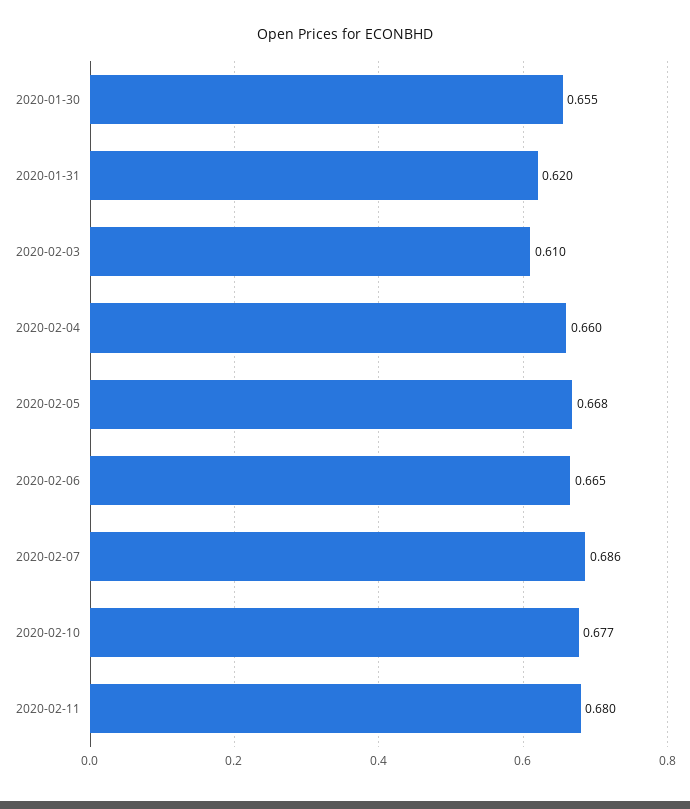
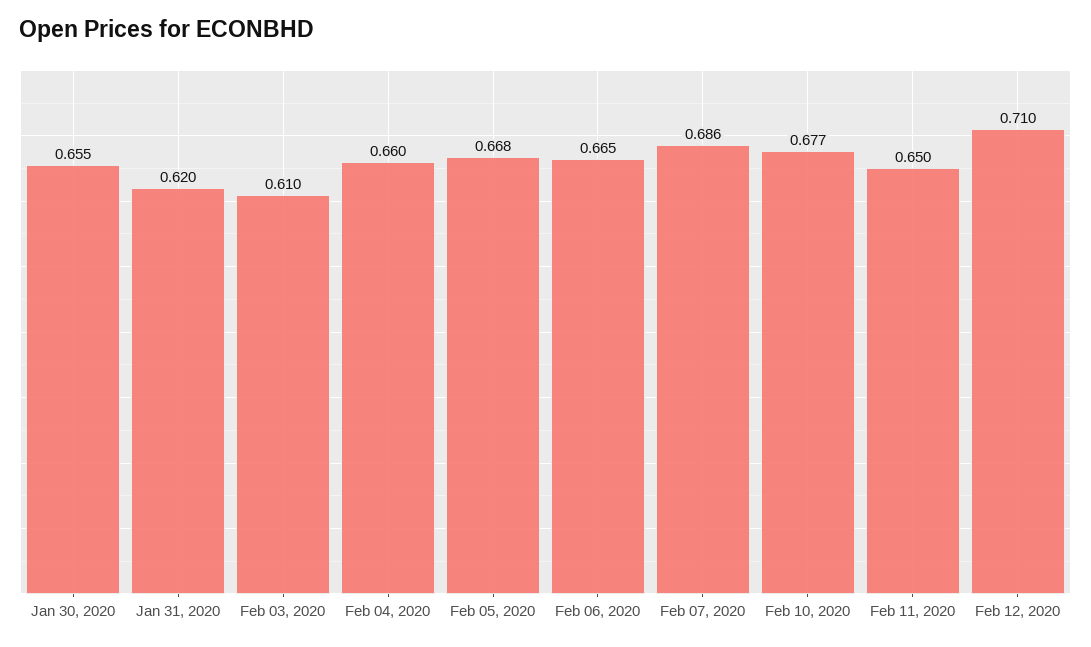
2020-02-11: 0.68 -> 0.65
Feb 12, 2020: none -> 0.71

